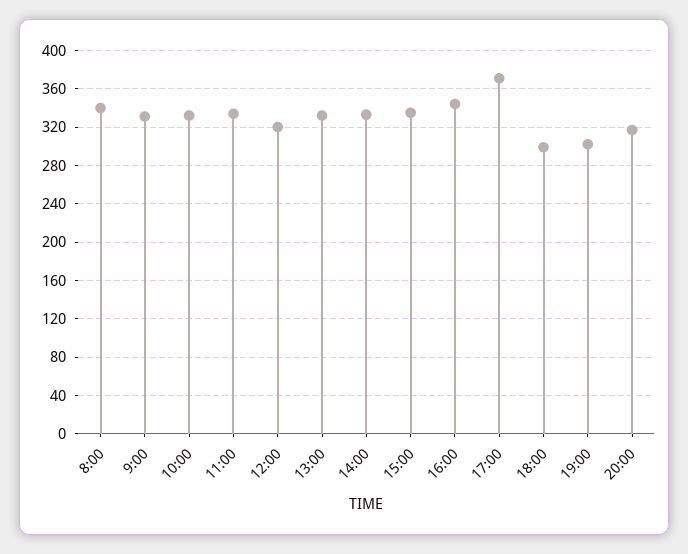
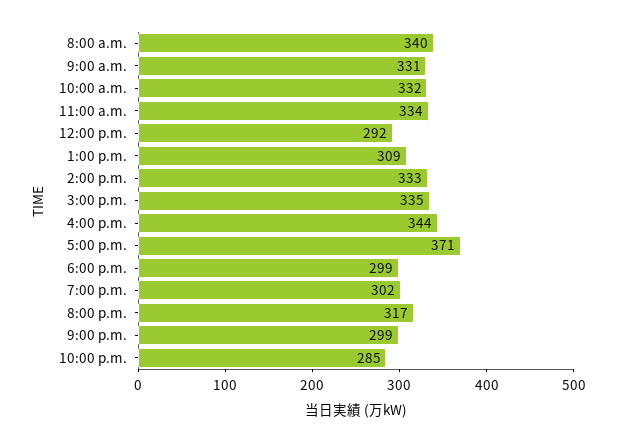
12:00: 320 -> 292
13:00: 330 -> 309
9:00 p.m.: none -> 299
10:00 p.m.: none -> 285

